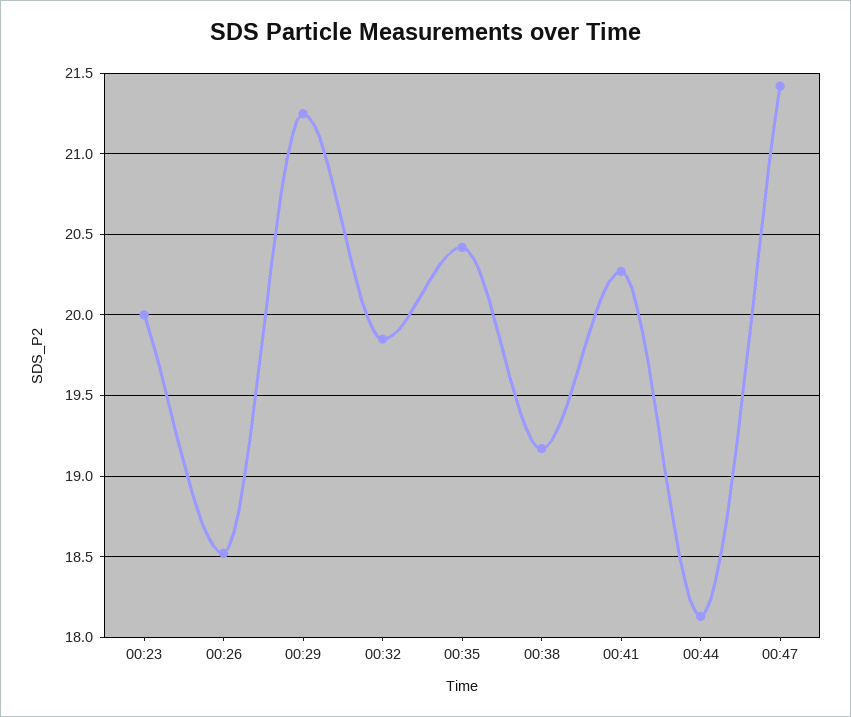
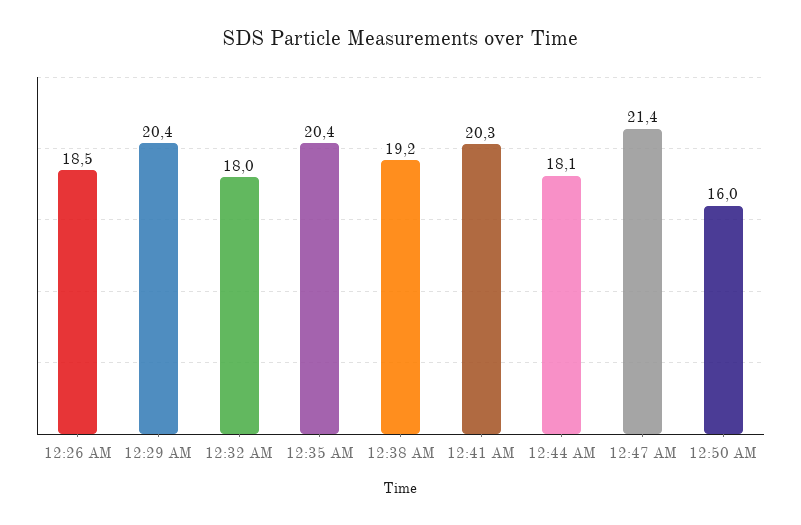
00:23: 20 -> none
00:29: 21.25 -> 20.4
00:32: 19.85 -> 18
12:50 AM: none -> 16

